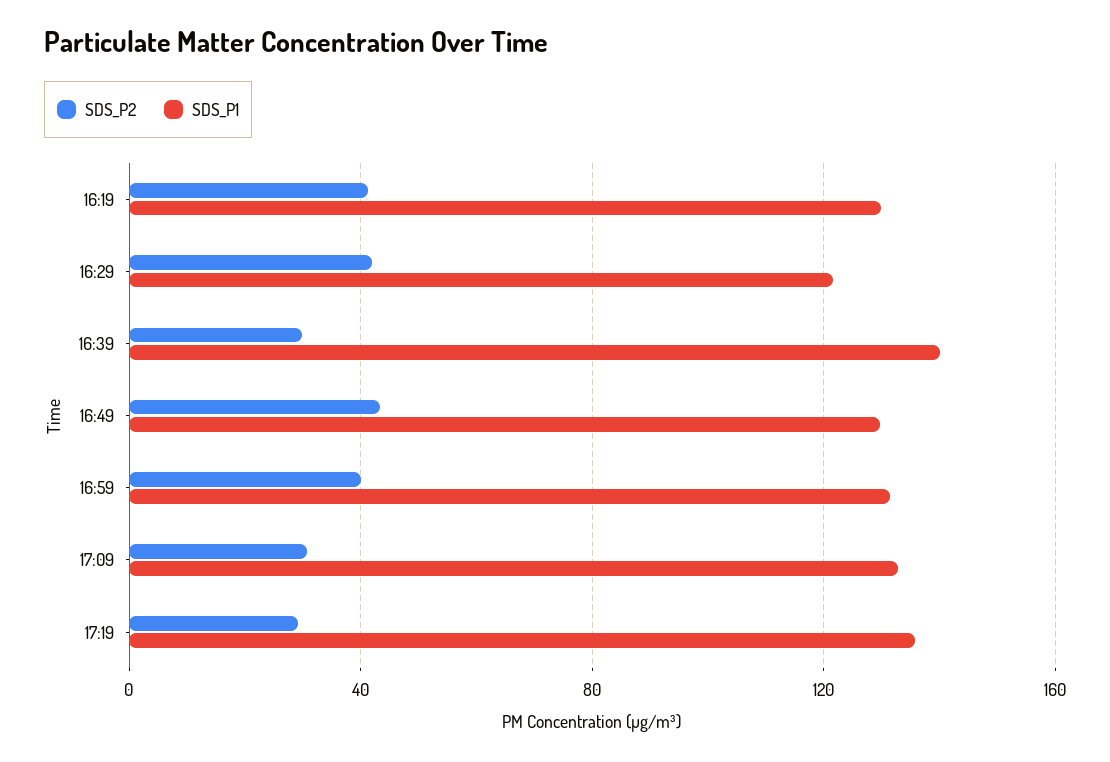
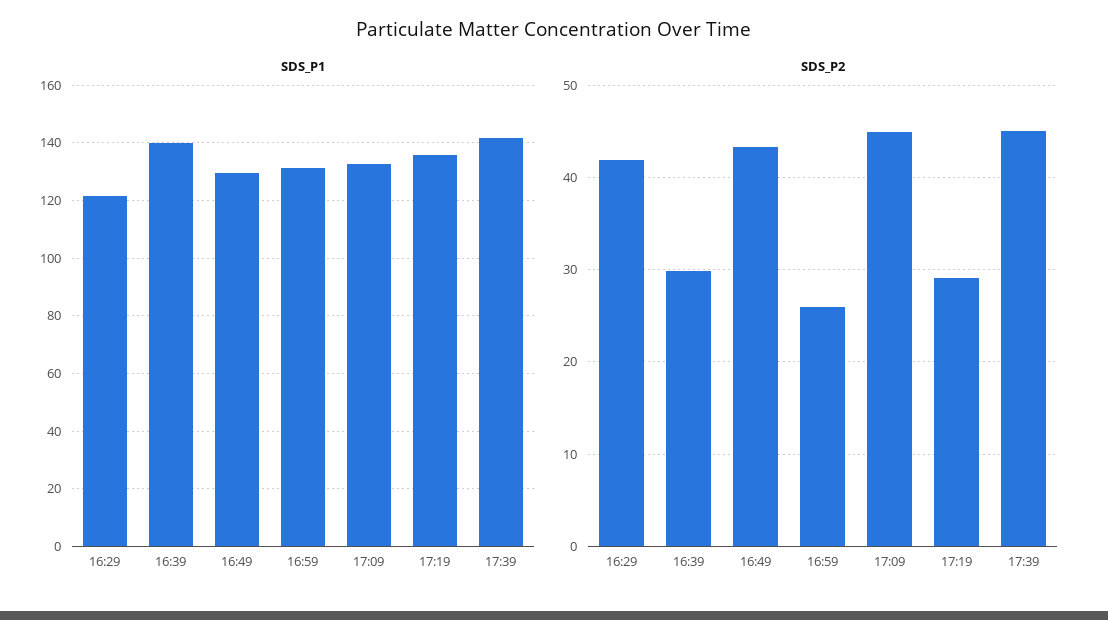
SDS_P2, 16:19: 40 -> none
SDS_P1, 16:19: 130 -> none
SDS_P2, 16:59: 40 -> 26
SDS_P2, 17:09: 30 -> 45
SDS_P1, 17:39: none -> 142.5
SDS_P2, 17:39: none -> 45

